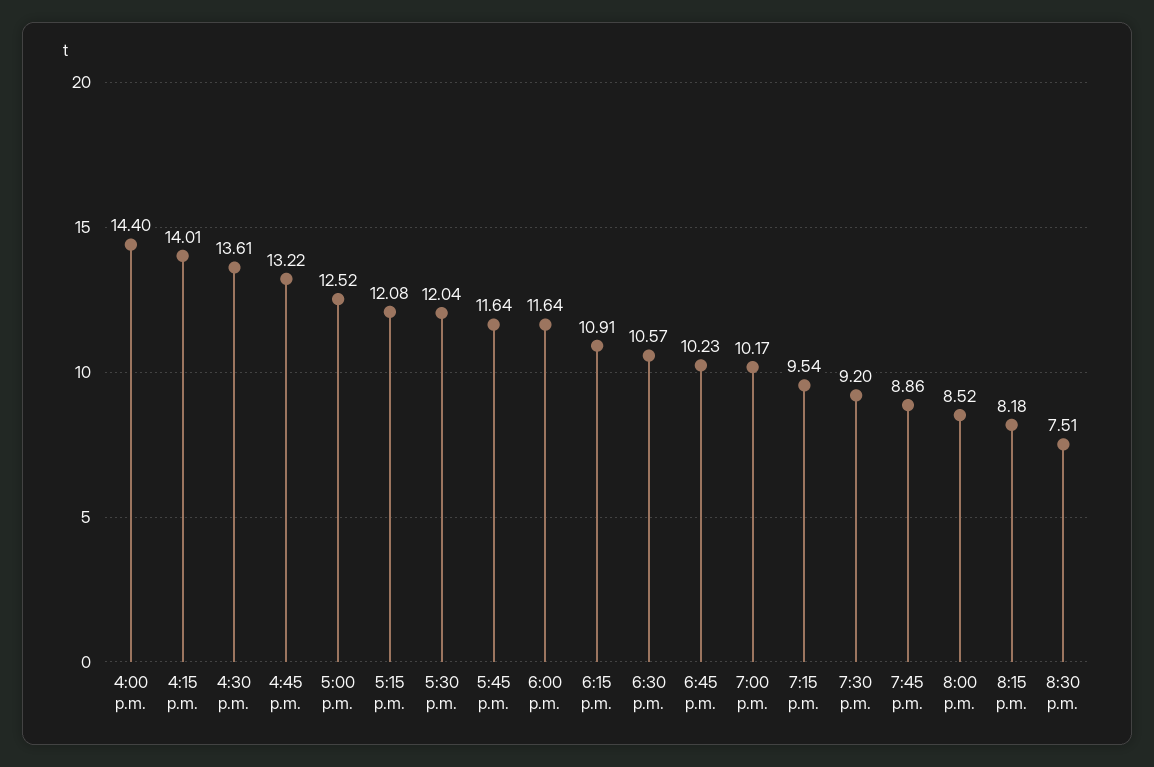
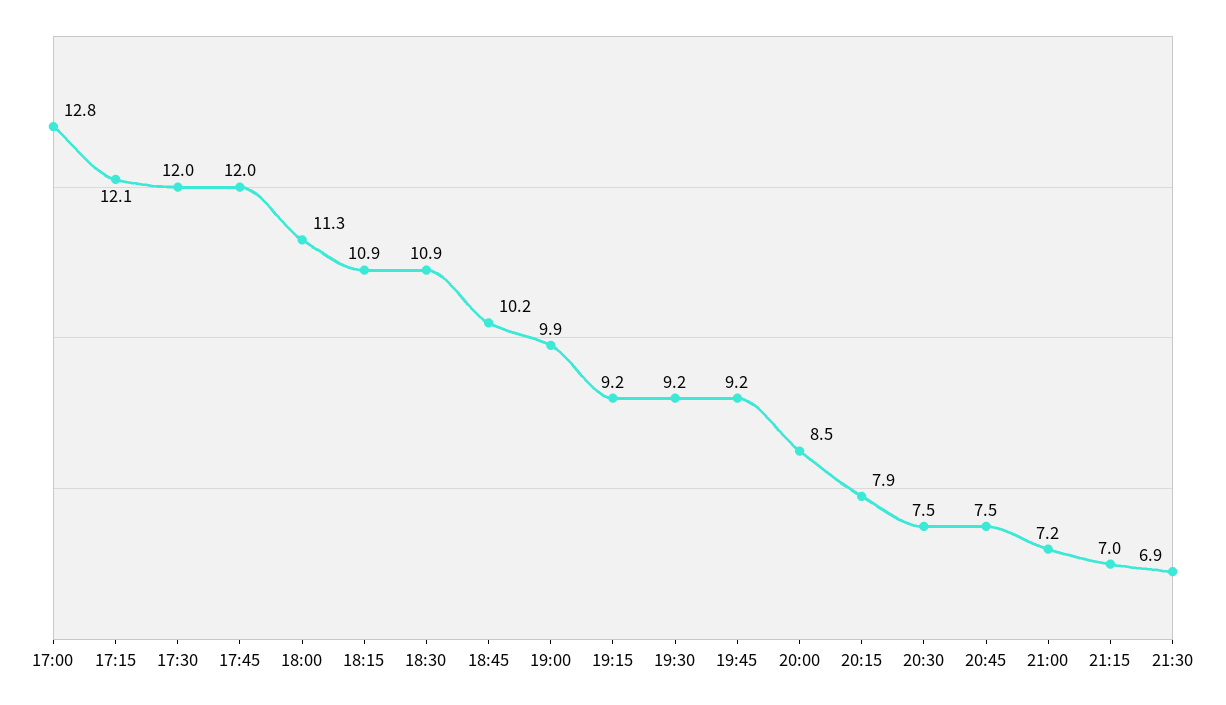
4:00 p.m.: 14.4 -> none
4:15 p.m.: 14.01 -> none
4:30 p.m.: 13.61 -> none
4:45 p.m.: 13.22 -> none
5:00 p.m.: 12.52 -> 12.8
5:45 p.m.: 11.64 -> 12
6:00 p.m.: 11.64 -> 11.3
6:30 p.m.: 10.57 -> 10.9
7:00 p.m.: 10.17 -> 9.9
7:15 p.m.: 9.54 -> 9.2
7:45 p.m.: 8.86 -> 9.2
8:15 p.m.: 8.18 -> 7.9
20:45: none -> 7.5
21:00: none -> 7.2
21:15: none -> 7
21:30: none -> 6.9

